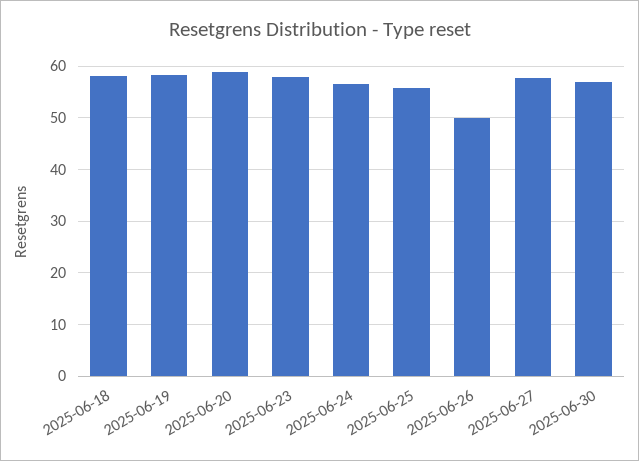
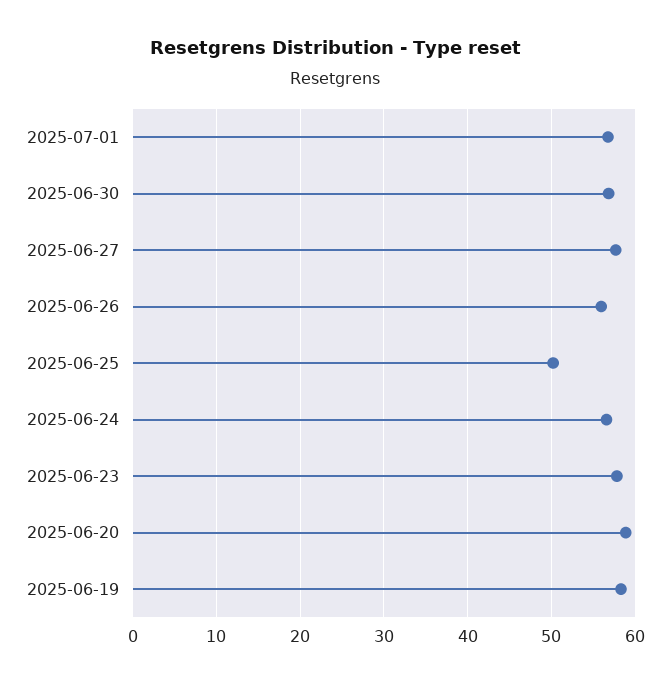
2025-06-18: 58 -> none
2025-06-25: 56 -> 50
2025-06-26: 50 -> 56
2025-07-01: none -> 57

